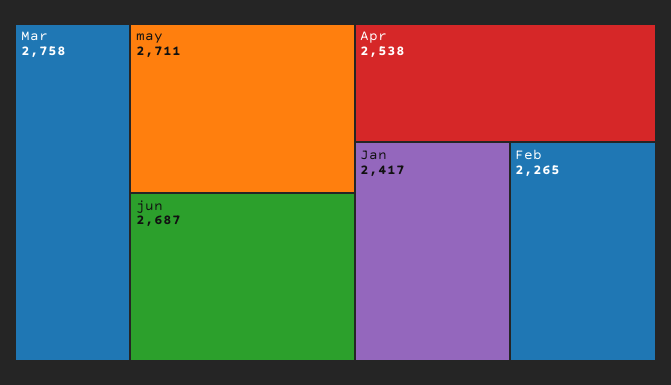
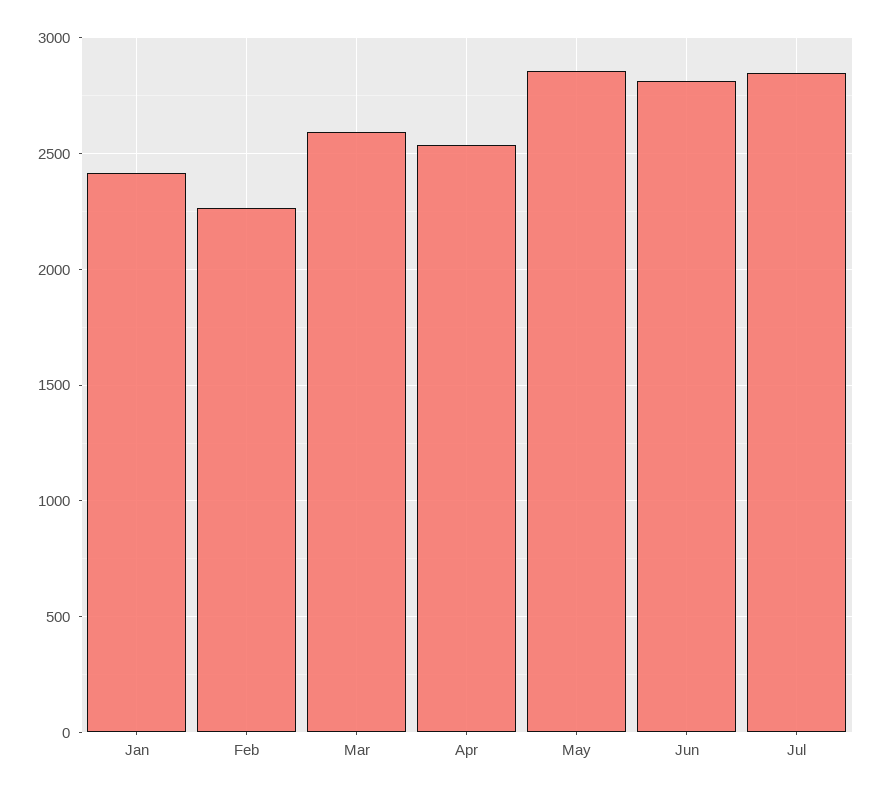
Mar: 2758 -> 2600
may: 2711 -> 2850
jun: 2687 -> 2800
Jul: none -> 2850

